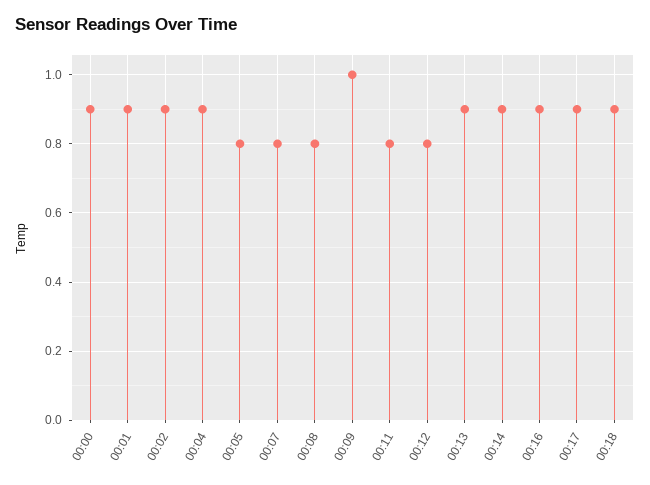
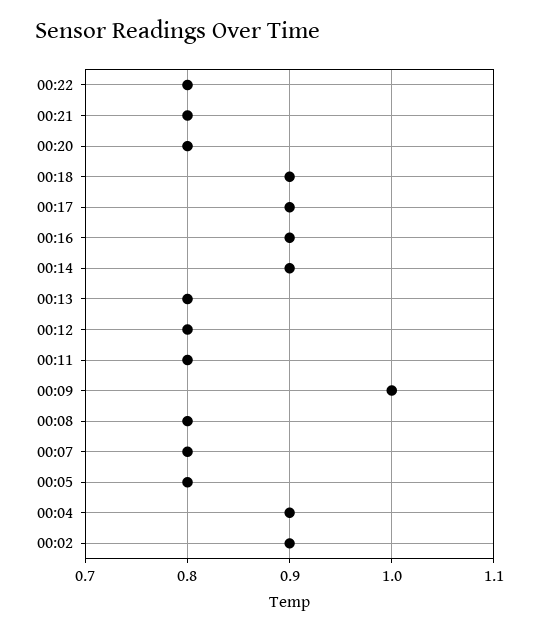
00:00: 0.9 -> none
00:01: 0.9 -> none
00:13: 0.9 -> 0.8
00:22: none -> 0.8
00:21: none -> 0.8
00:20: none -> 0.8

